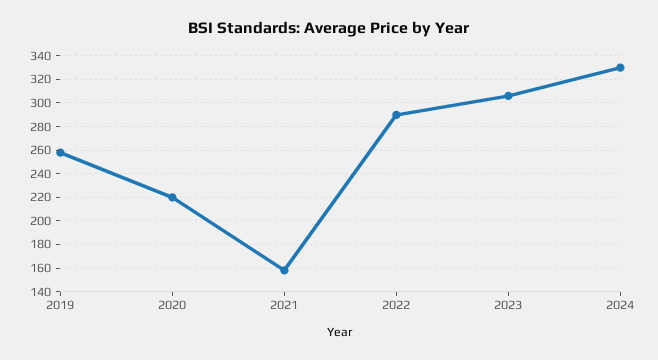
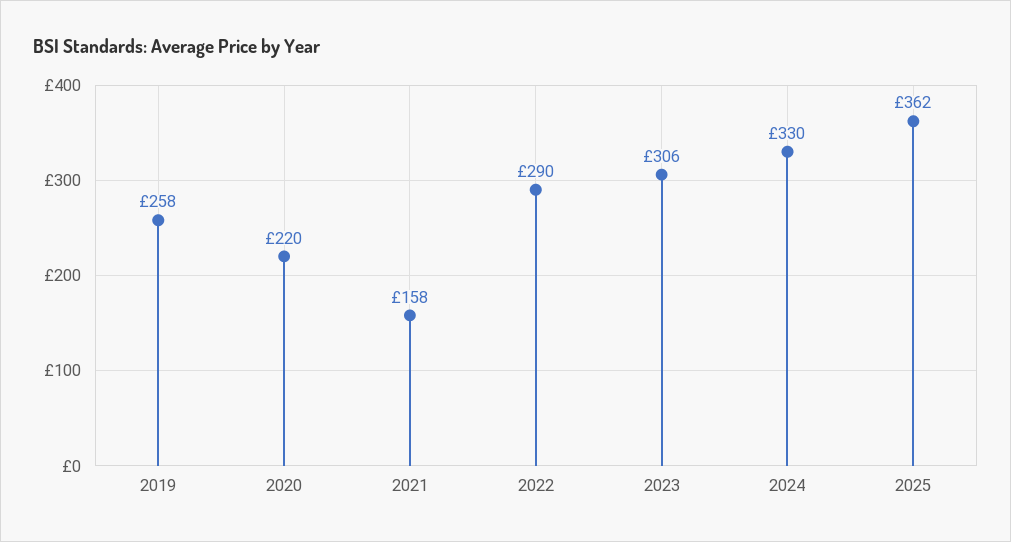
2025: none -> 362

